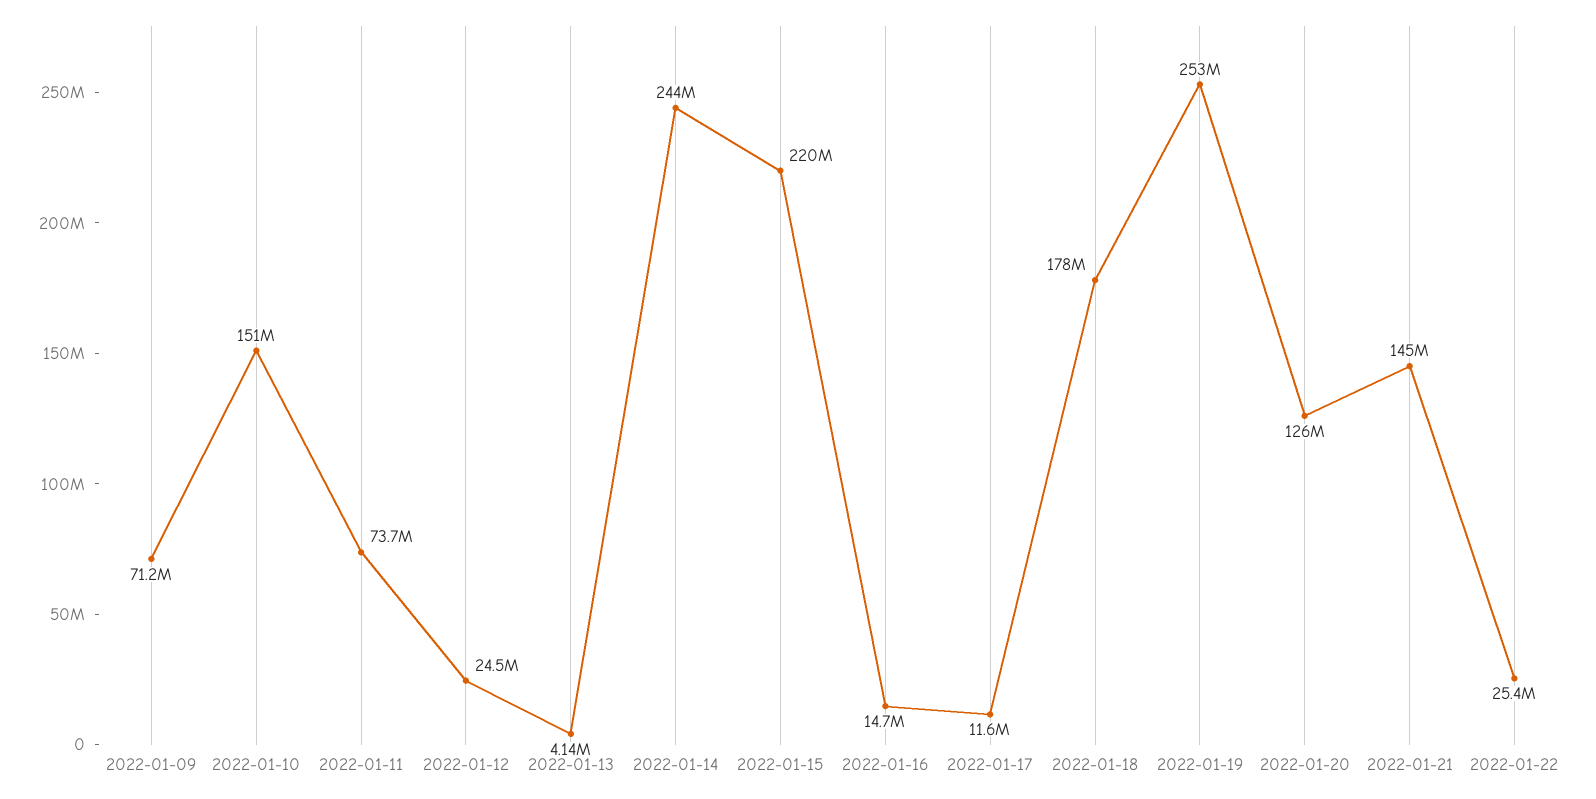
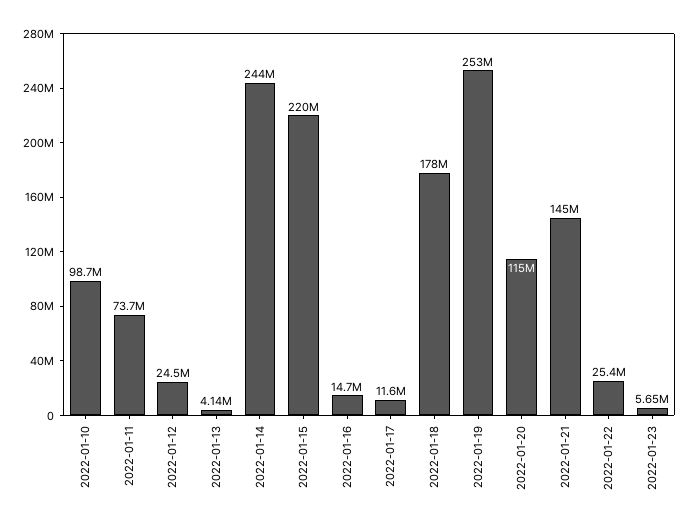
2022-01-09: 71200000 -> none
2022-01-10: 151000000 -> 98700000
2022-01-20: 126000000 -> 115000000
2022-01-23: none -> 5650000

